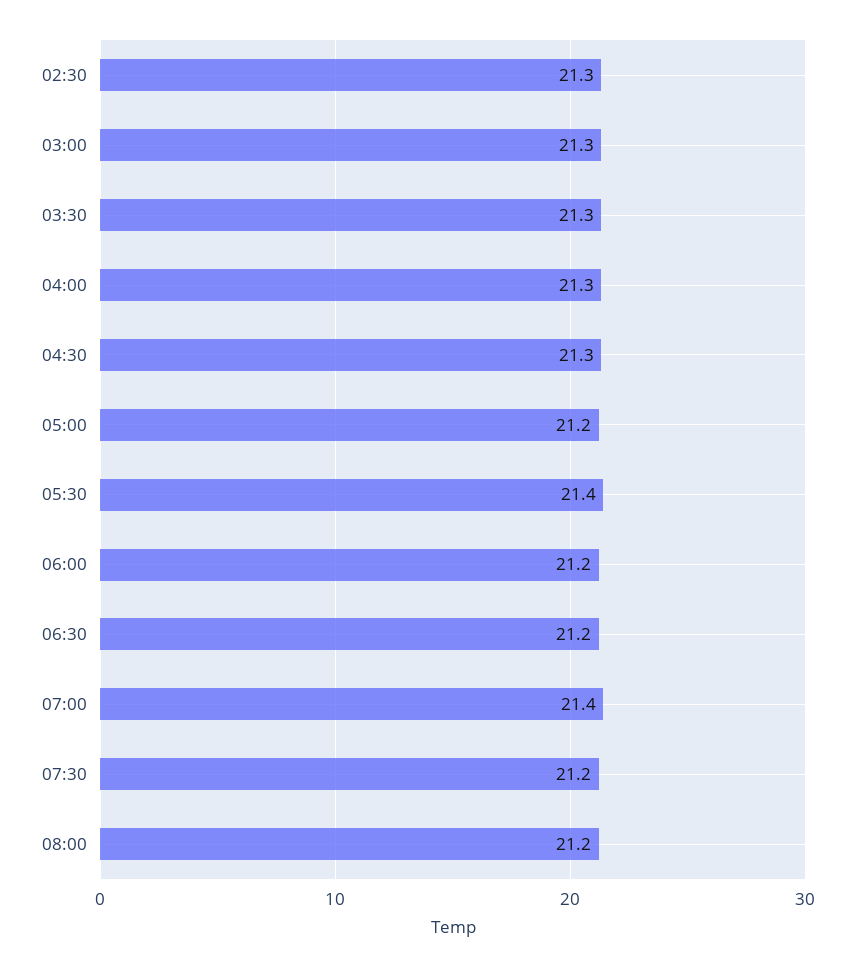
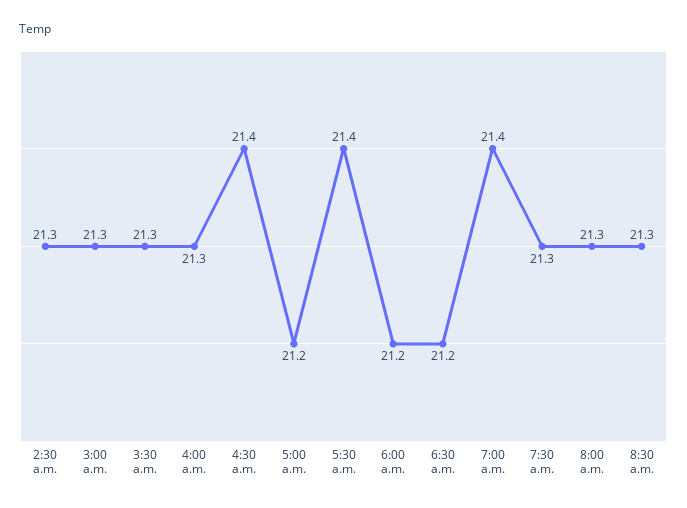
04:30: 21.3 -> 21.4
07:30: 21.2 -> 21.3
08:00: 21.2 -> 21.3
8:30 a.m.: none -> 21.3

